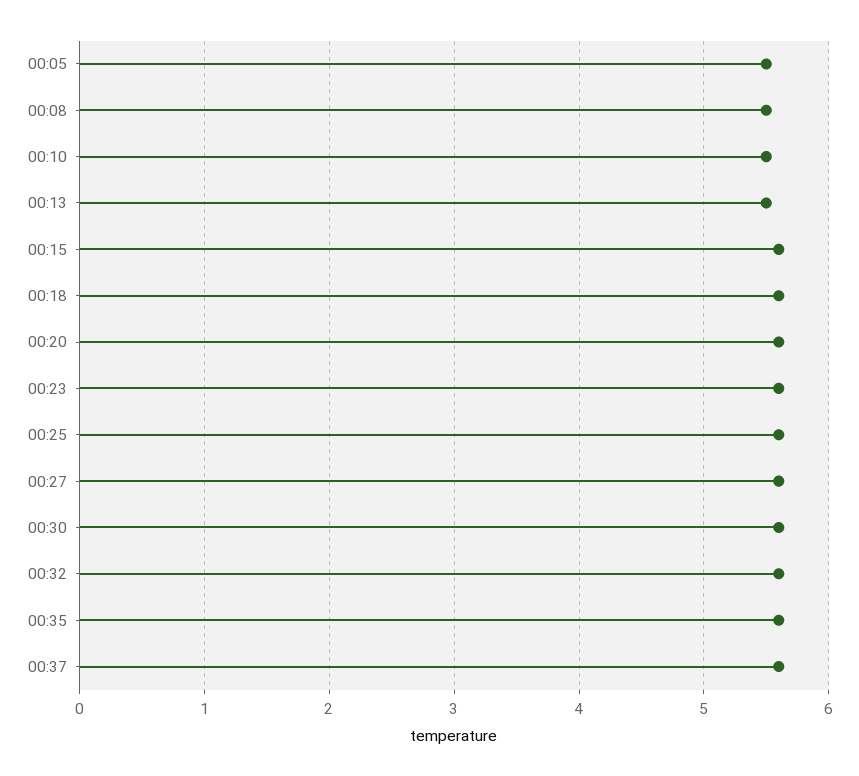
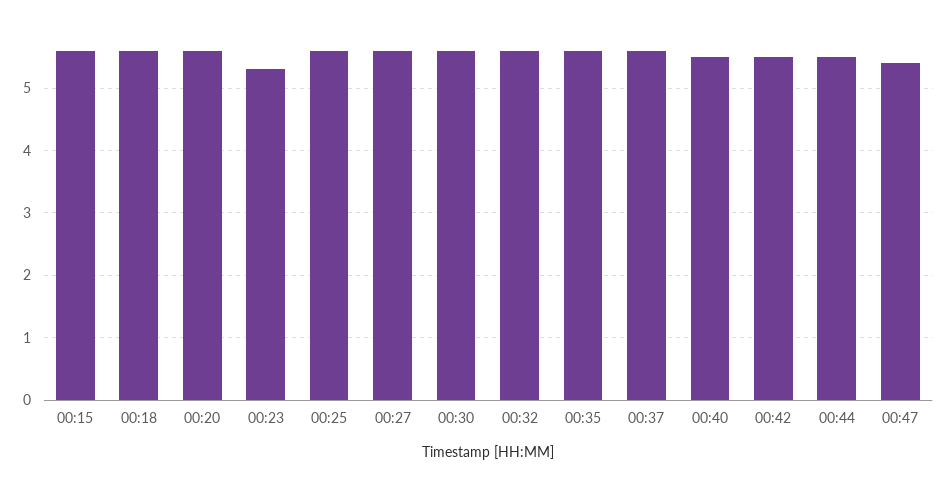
00:05: 5.5 -> none
00:08: 5.5 -> none
00:10: 5.5 -> none
00:13: 5.5 -> none
00:23: 5.6 -> 5.3
00:40: none -> 5.5
00:42: none -> 5.5
00:44: none -> 5.5
00:47: none -> 5.4

